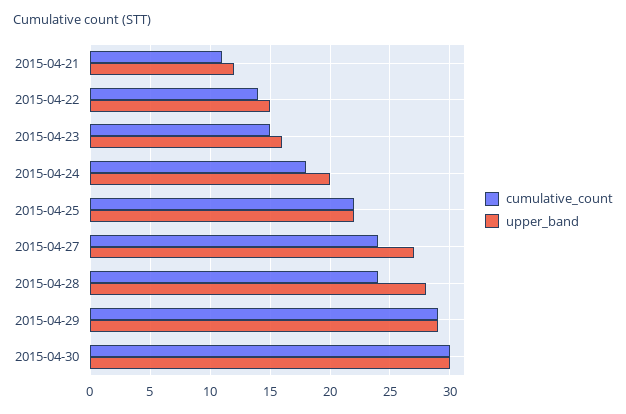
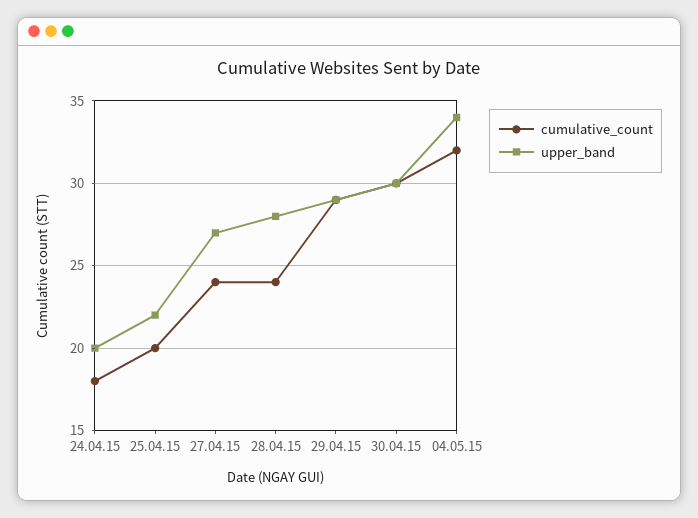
cumulative_count, 2015-04-21: 11 -> none
upper_band, 2015-04-21: 12 -> none
cumulative_count, 2015-04-22: 14 -> none
upper_band, 2015-04-22: 15 -> none
cumulative_count, 2015-04-23: 15 -> none
upper_band, 2015-04-23: 16 -> none
cumulative_count, 2015-04-25: 22 -> 20
cumulative_count, 04.05.15: none -> 32
upper_band, 04.05.15: none -> 34

